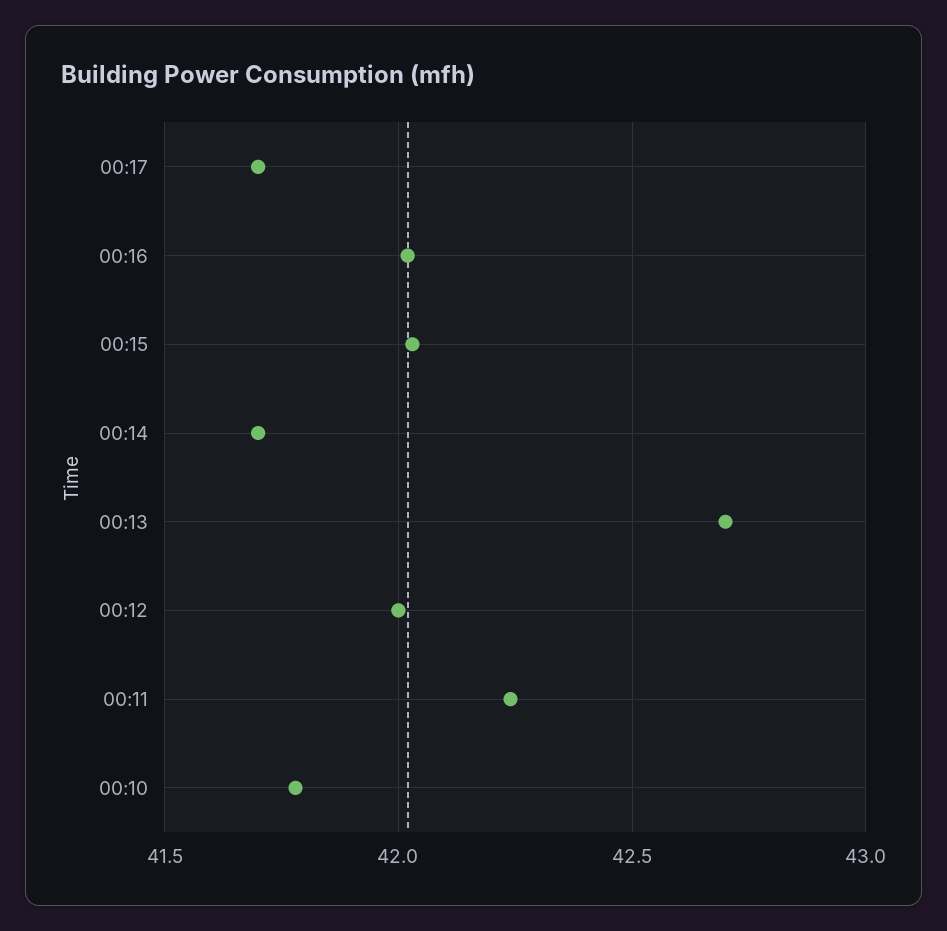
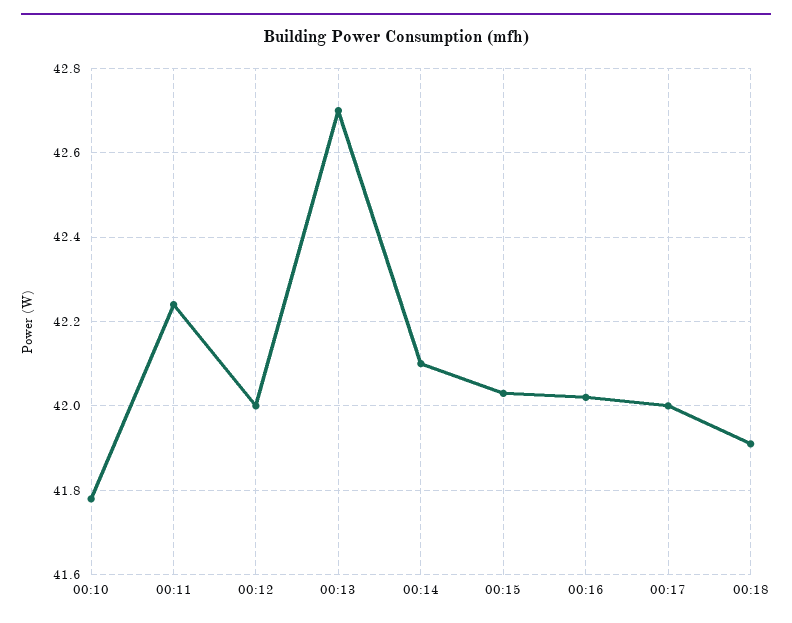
00:17: 41.7 -> 42
00:14: 41.7 -> 42.1
00:18: none -> 41.9

